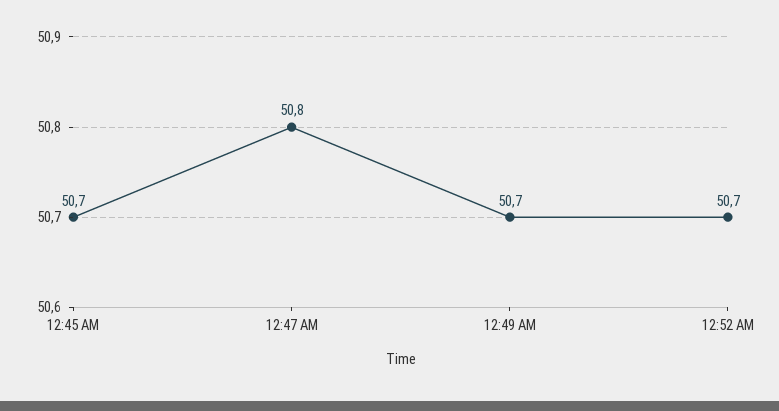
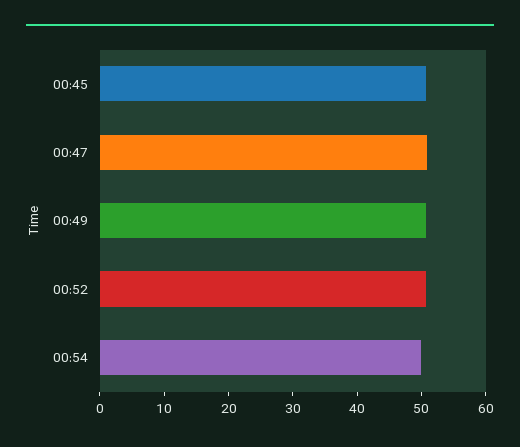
00:54: none -> 50

